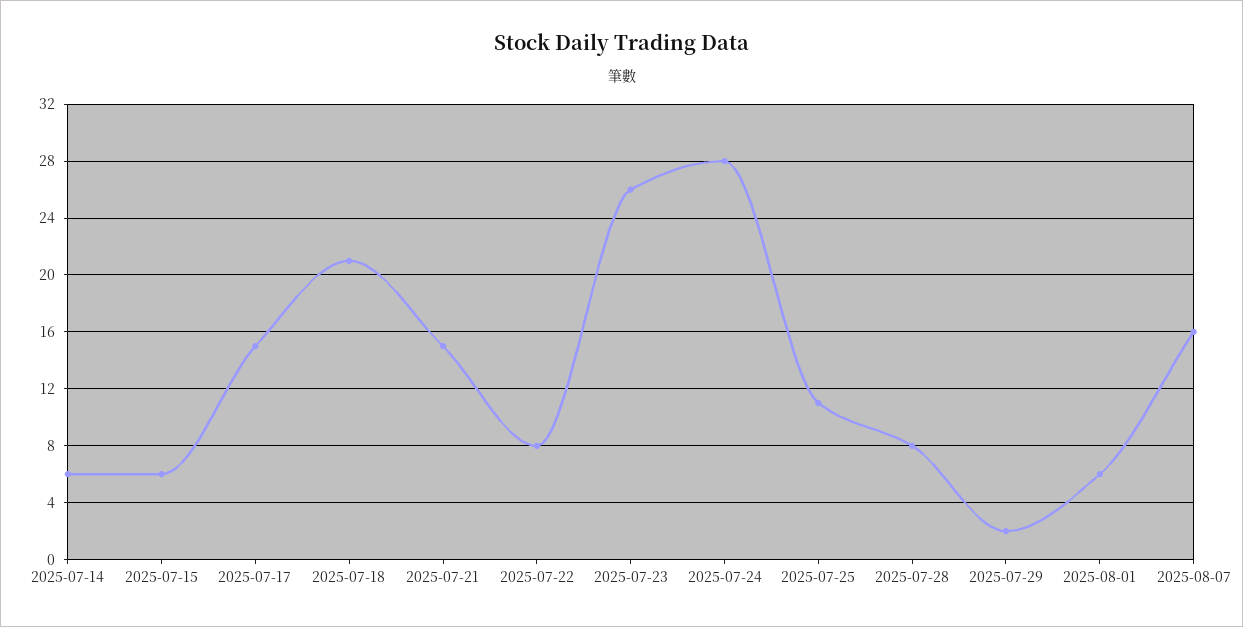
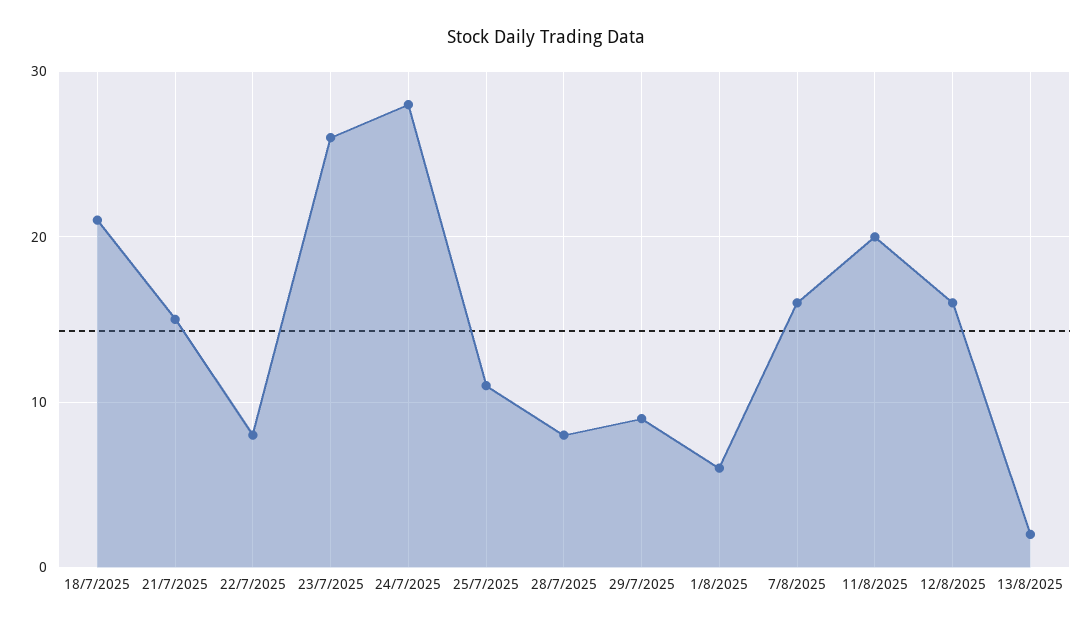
2025-07-14: 6 -> none
2025-07-15: 6 -> none
2025-07-17: 15 -> none
2025-07-29: 2 -> 9
11/8/2025: none -> 20
12/8/2025: none -> 16
13/8/2025: none -> 2

